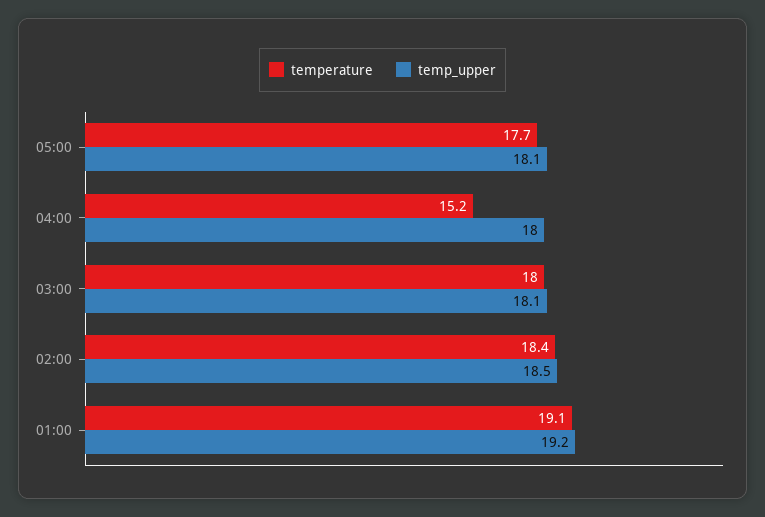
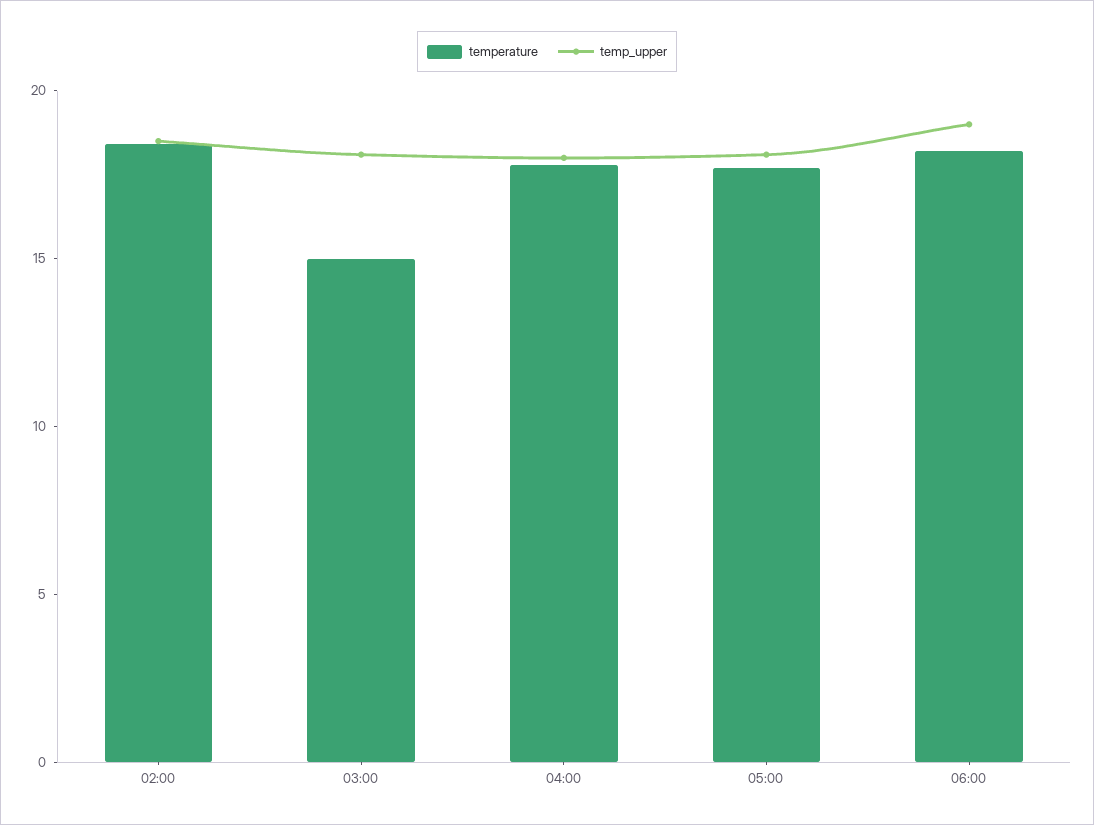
temperature, 04:00: 15.2 -> 18
temperature, 03:00: 18 -> 15
temperature, 01:00: 19.1 -> none
temp_upper, 01:00: 19.2 -> none
temperature, 06:00: none -> 18
temp_upper, 06:00: none -> 19

